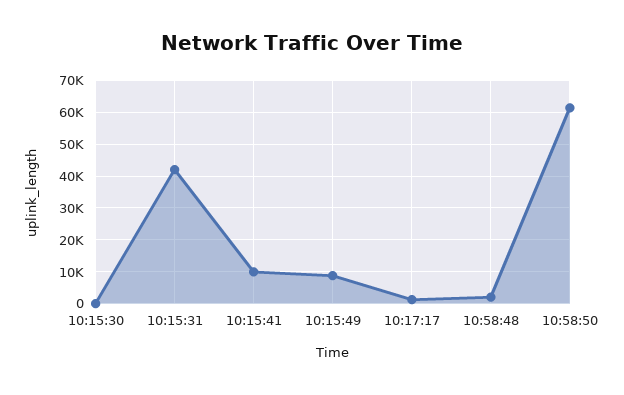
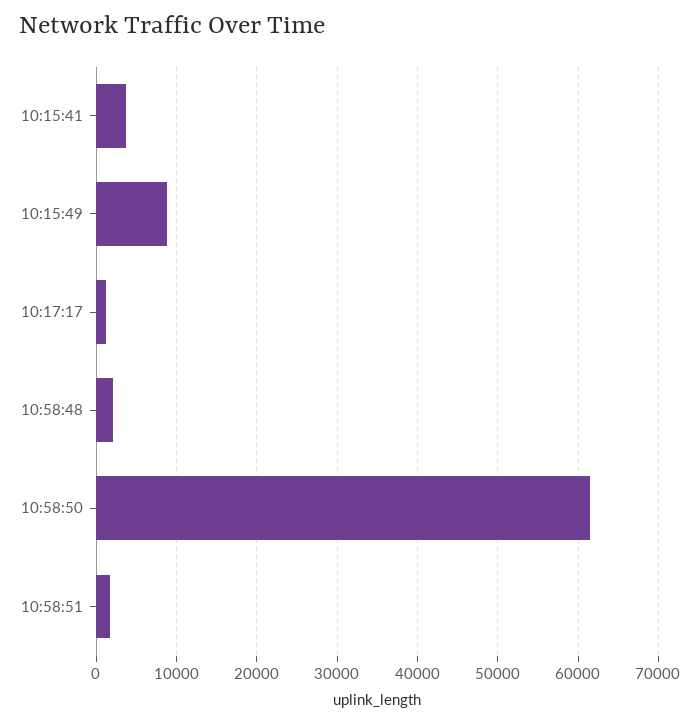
10:15:30: 0 -> none
10:15:31: 42000 -> none
10:15:41: 10000 -> 4000
10:58:51: none -> 2000

